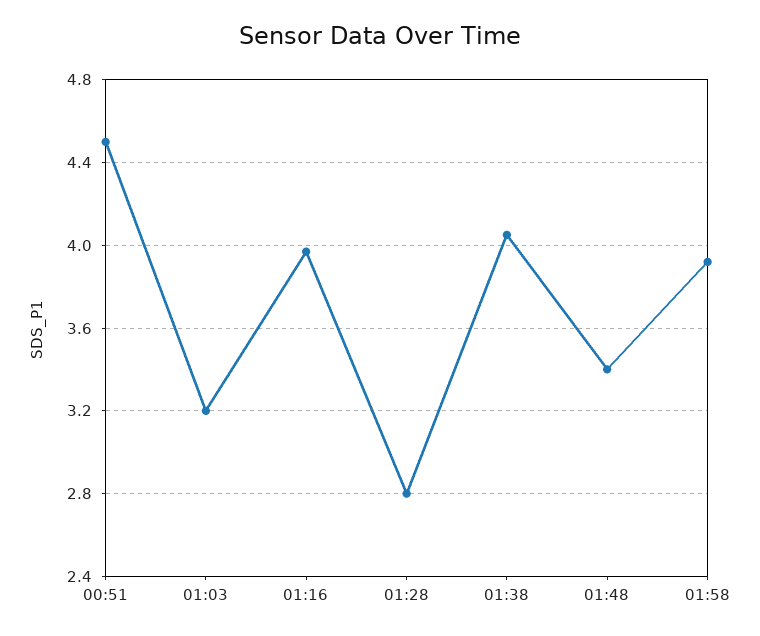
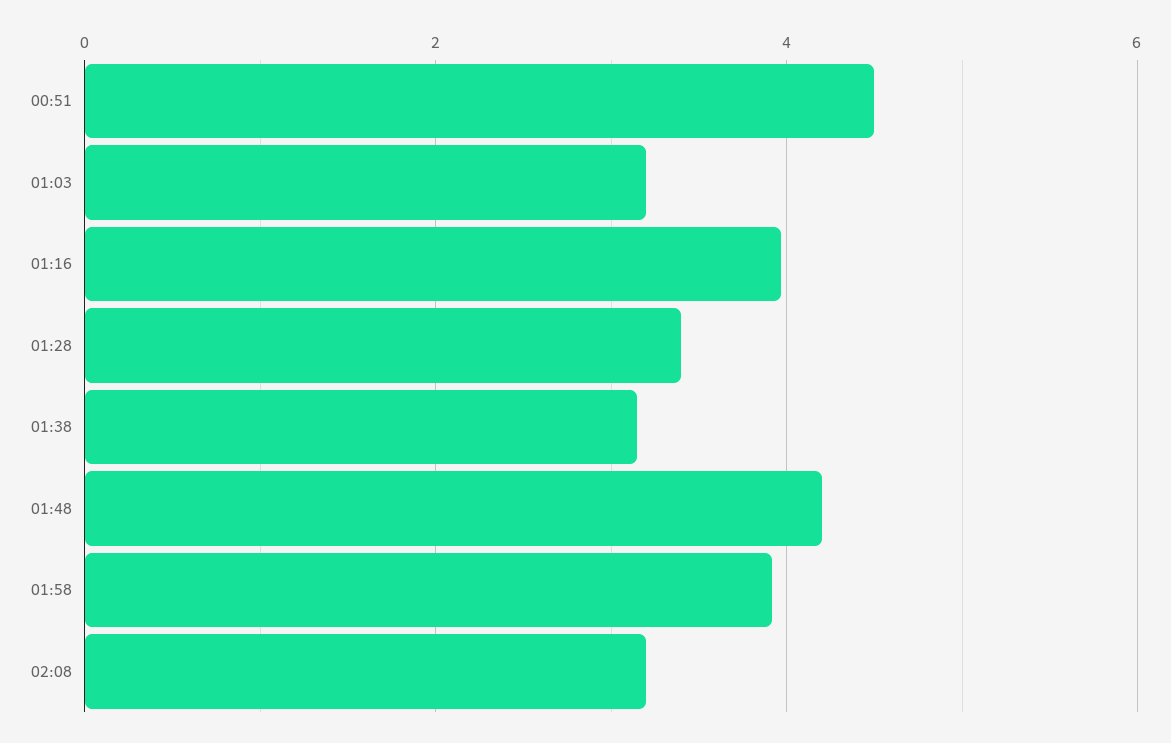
01:28: 2.8 -> 3.4
01:38: 4.05 -> 3.2
01:48: 3.4 -> 4.2
02:08: none -> 3.2

